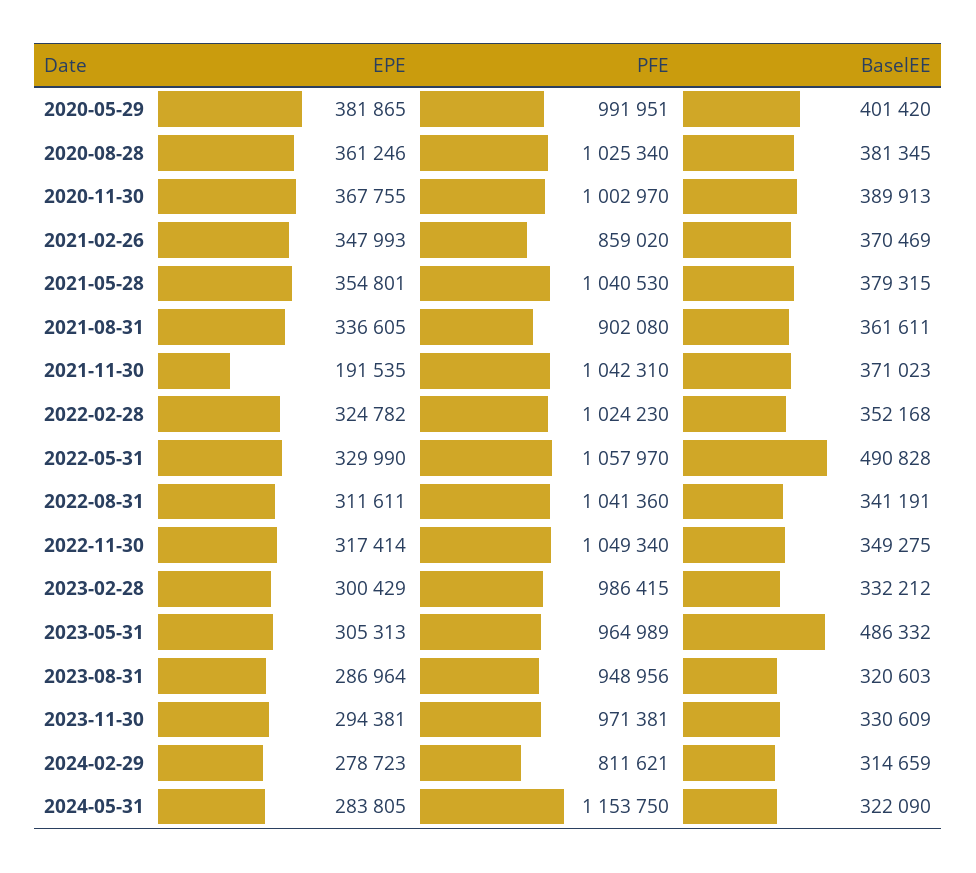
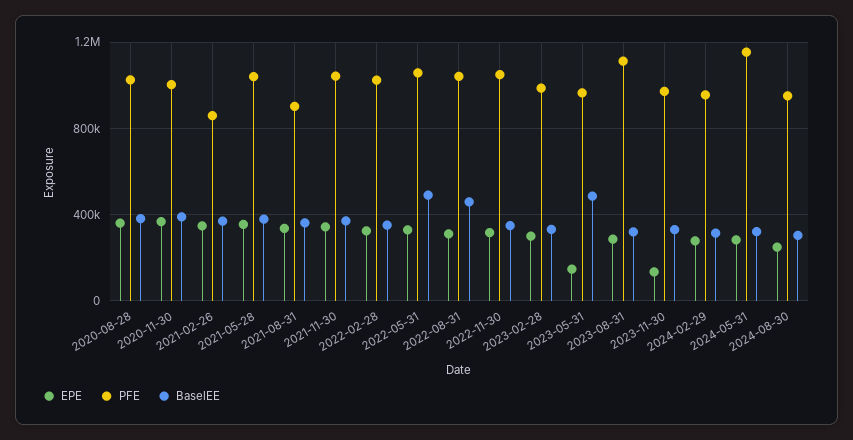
EPE, 2020-05-29: 381865 -> none
PFE, 2020-05-29: 991951 -> none
BaselEE, 2020-05-29: 401420 -> none
EPE, 2021-11-30: 191535 -> 350000
BaselEE, 2022-08-31: 341191 -> 450000
EPE, 2023-05-31: 305313 -> 150000
PFE, 2023-08-31: 948956 -> 1100000
EPE, 2023-11-30: 294381 -> 150000
PFE, 2024-02-29: 811621 -> 950000
EPE, 2024-08-30: none -> 250000
PFE, 2024-08-30: none -> 950000
BaselEE, 2024-08-30: none -> 300000

